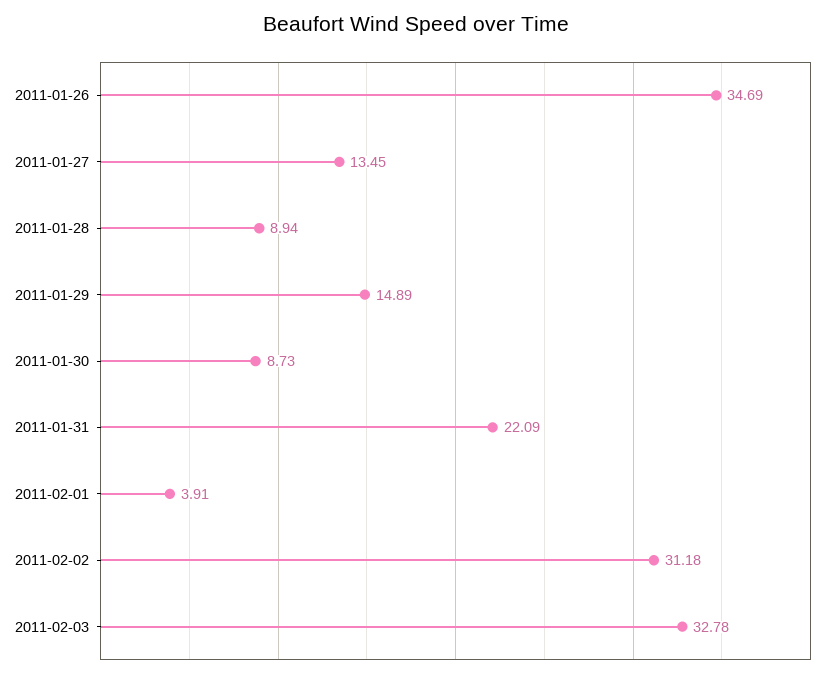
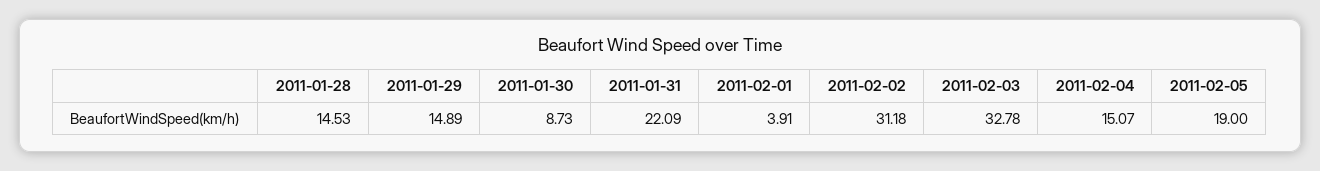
2011-01-26: 34.69 -> none
2011-01-27: 13.45 -> none
2011-01-28: 8.94 -> 14.53
2011-02-04: none -> 15.07
2011-02-05: none -> 19

